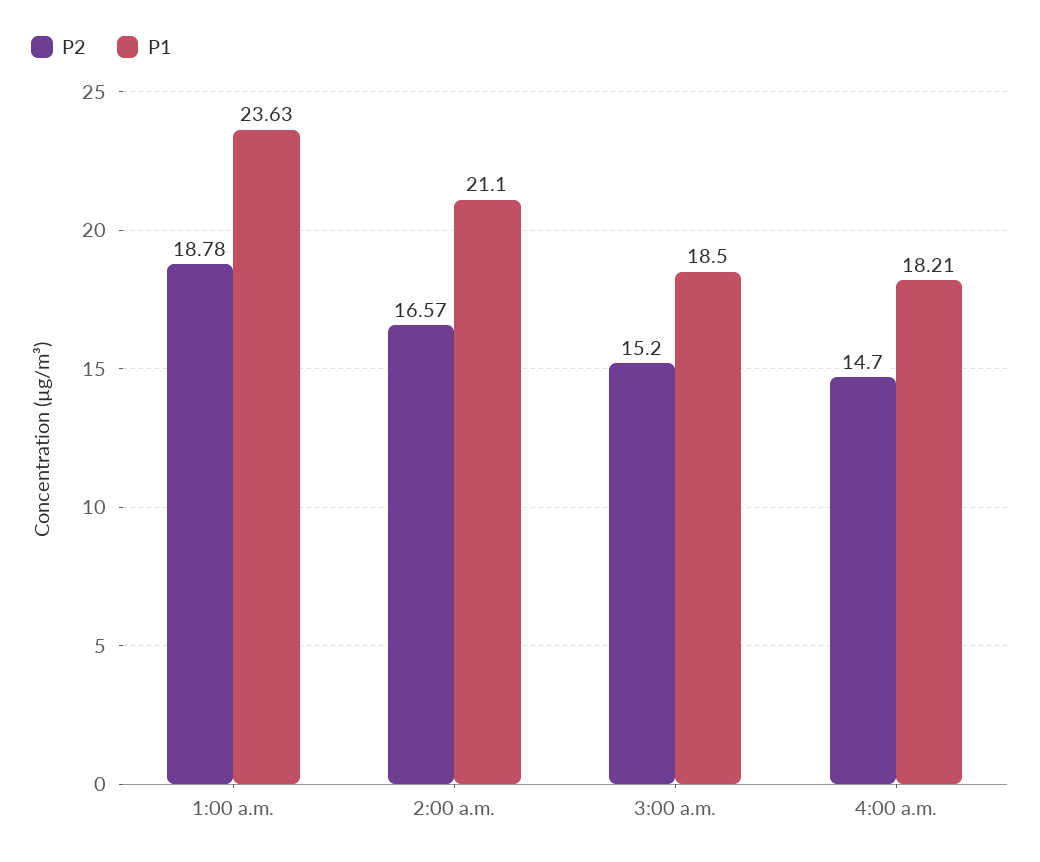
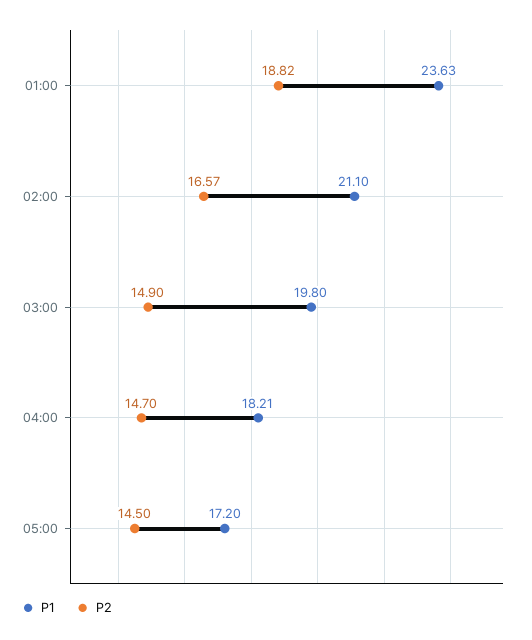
P2, 1:00 a.m.: 18.78 -> 18.82
P2, 3:00 a.m.: 15.2 -> 14.9
P1, 3:00 a.m.: 18.5 -> 19.8
P1, 05:00: none -> 17.2
P2, 05:00: none -> 14.5

